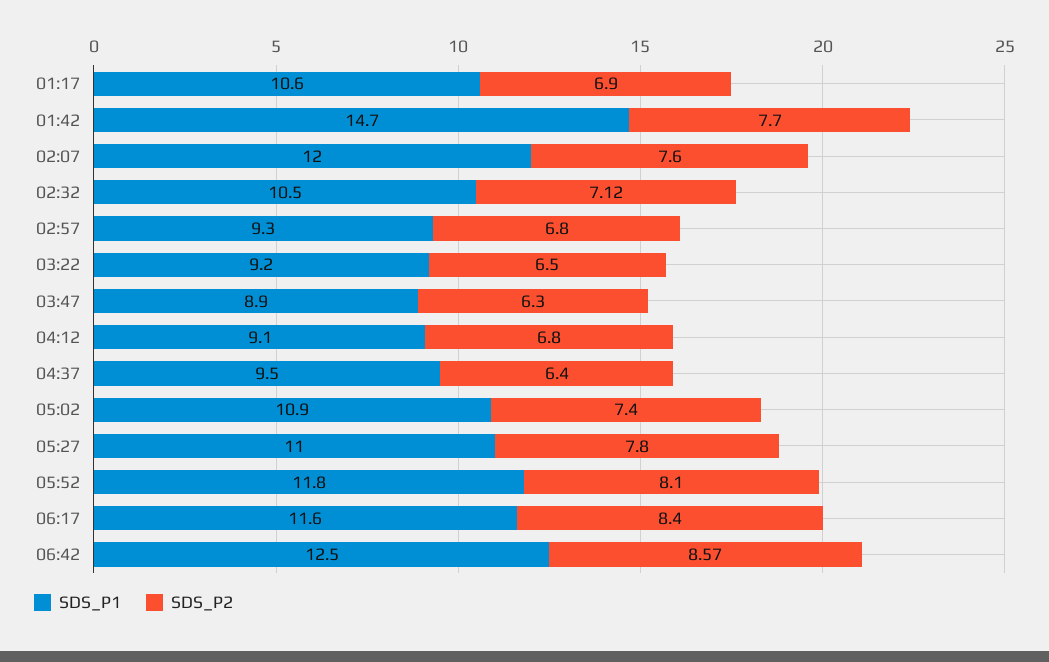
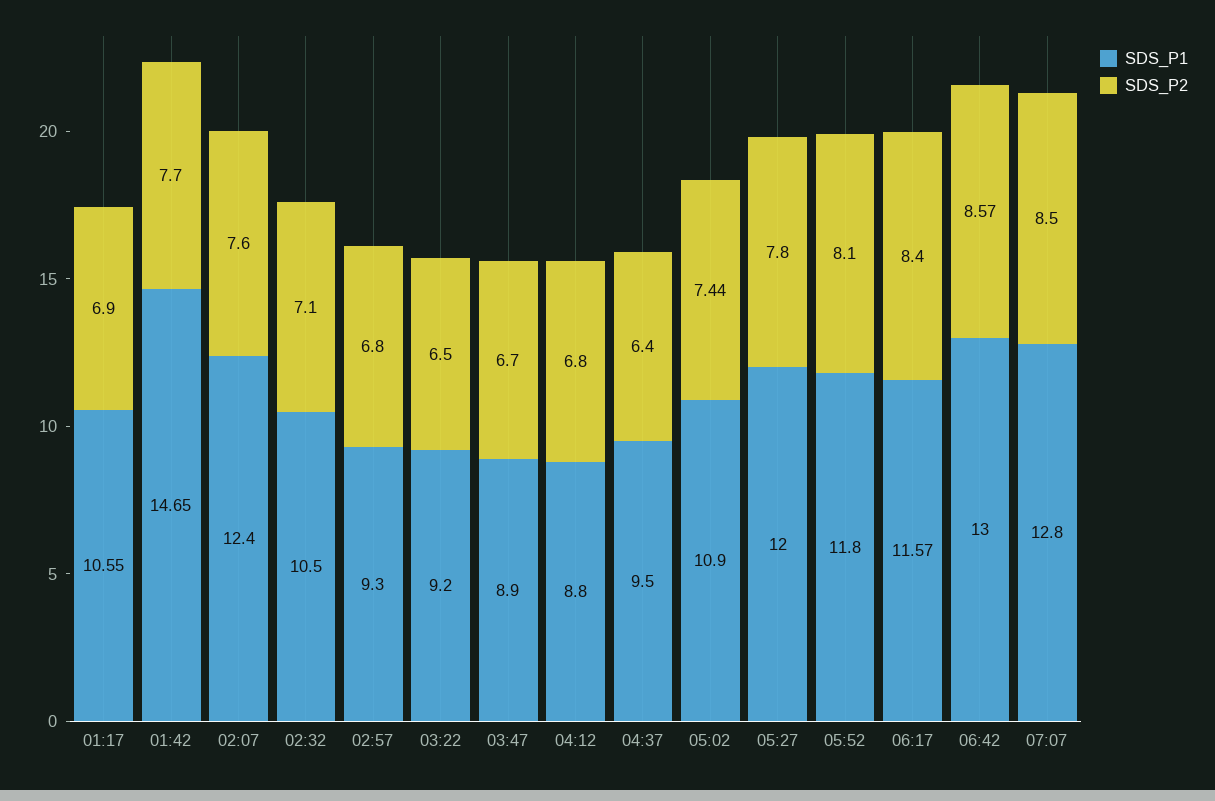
SDS_P1, 02:07: 12 -> 12.4
SDS_P2, 02:32: 7.12 -> 7.1
SDS_P2, 03:47: 6.3 -> 6.7
SDS_P1, 04:12: 9.1 -> 8.8
SDS_P2, 05:02: 7.4 -> 7.44
SDS_P1, 05:27: 11 -> 12
SDS_P1, 06:42: 12.5 -> 13
SDS_P1, 07:07: none -> 12.8
SDS_P2, 07:07: none -> 8.5

